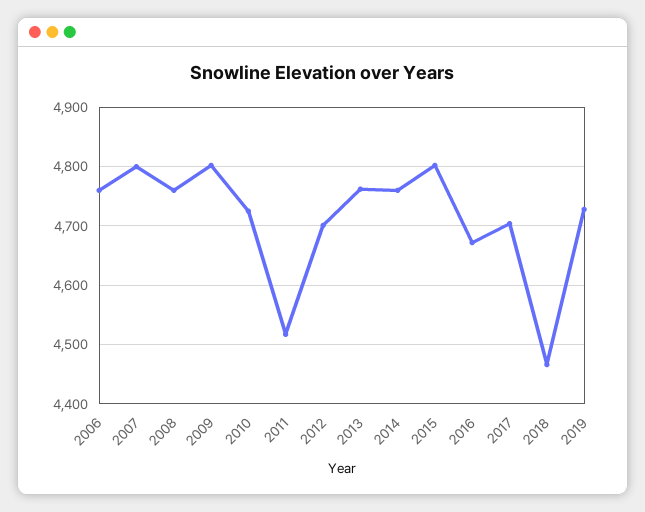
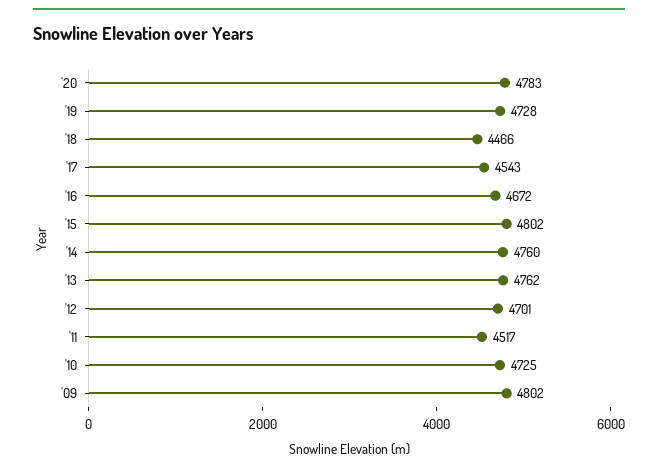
2006: 4760 -> none
2007: 4800 -> none
2008: 4760 -> none
2017: 4700 -> 4543
'20: none -> 4783

